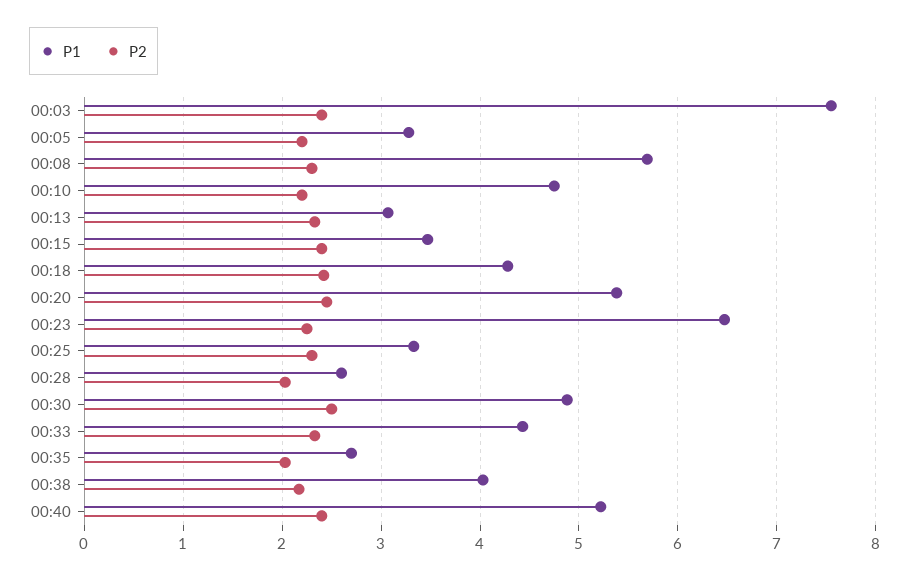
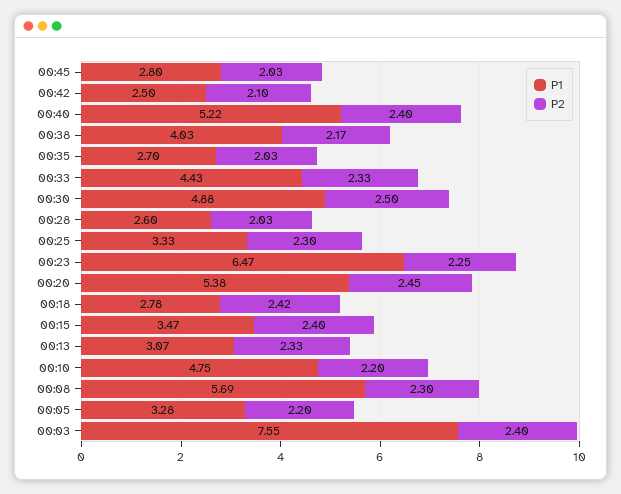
P1, 00:18: 4.3 -> 2.78
P1, 00:45: none -> 2.8
P2, 00:45: none -> 2.03
P1, 00:42: none -> 2.5
P2, 00:42: none -> 2.1

